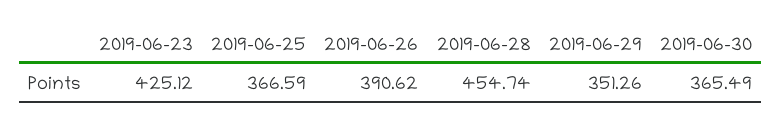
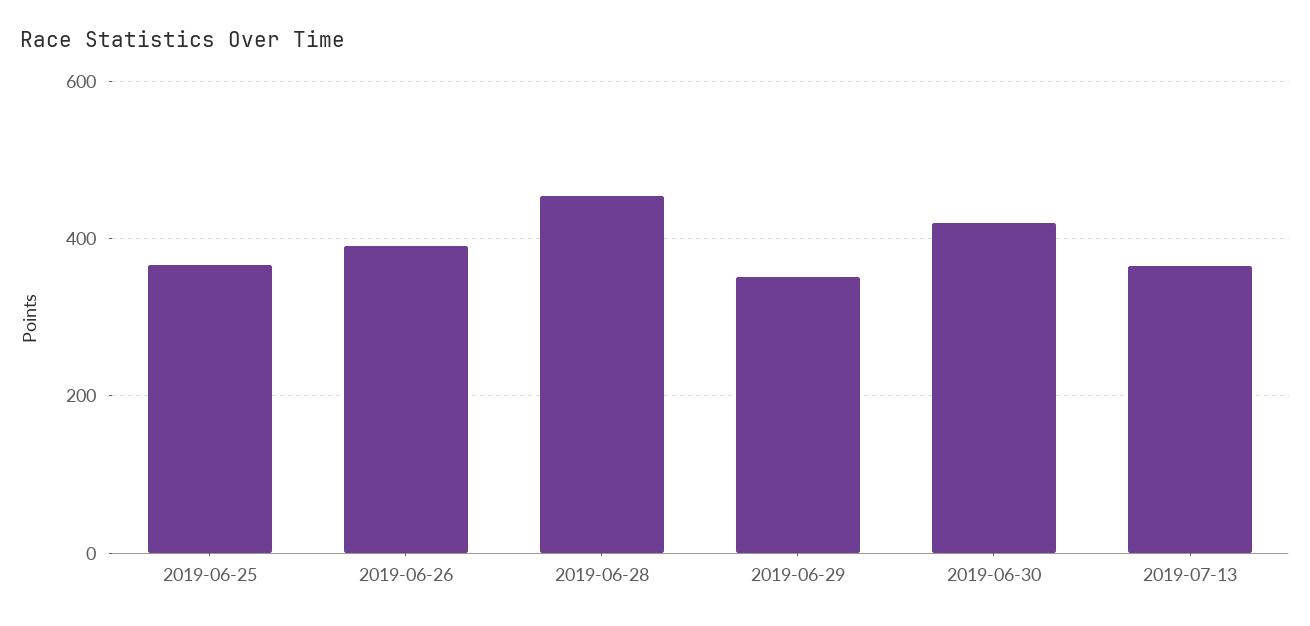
2019-06-23: 425.12 -> none
2019-06-30: 365.49 -> 420
2019-07-13: none -> 360

